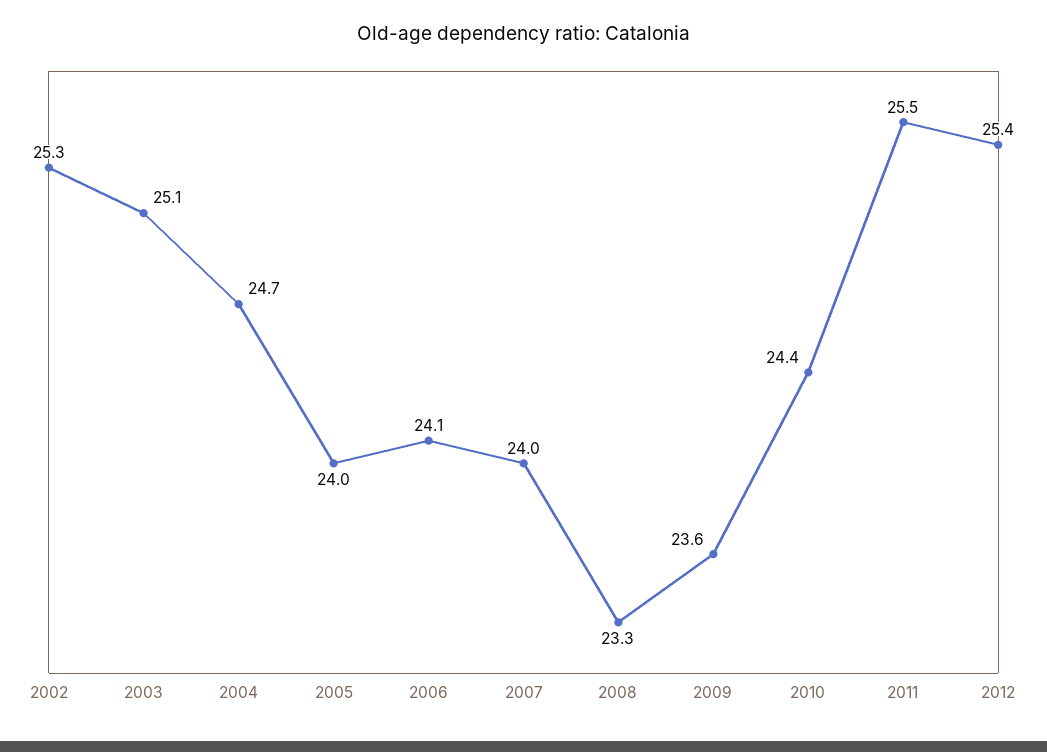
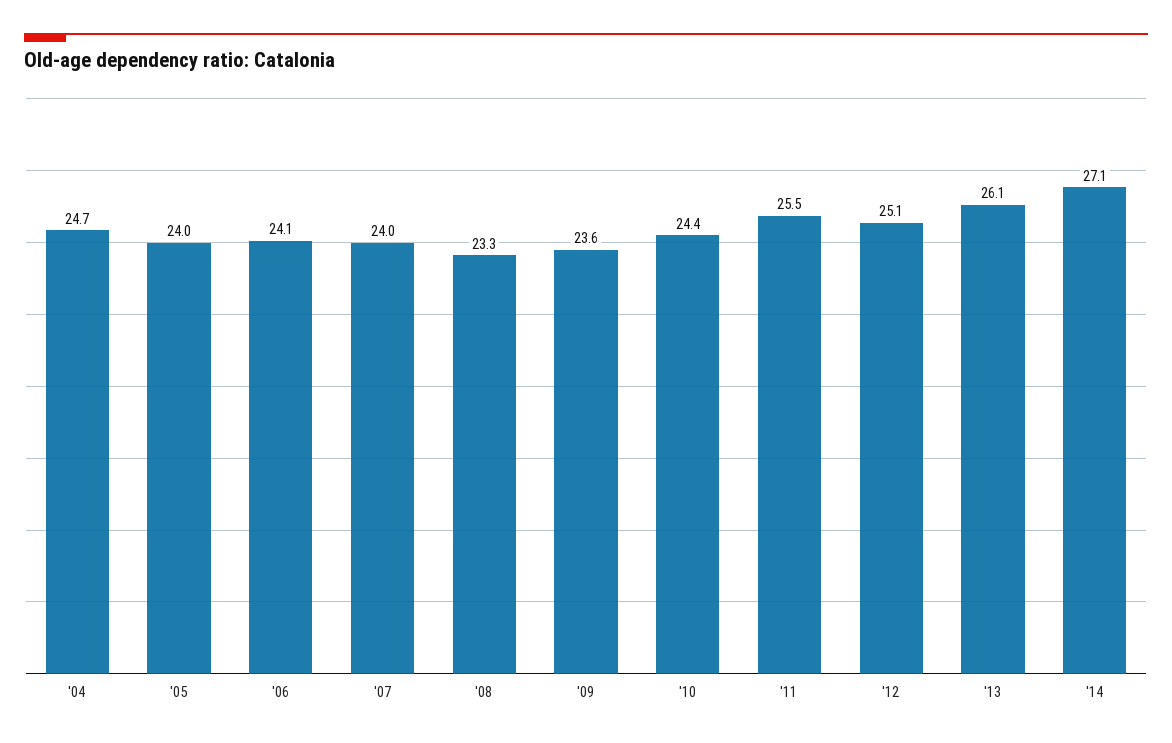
2002: 25.3 -> none
2003: 25.1 -> none
2012: 25.4 -> 25.1
'13: none -> 26.1
'14: none -> 27.1

